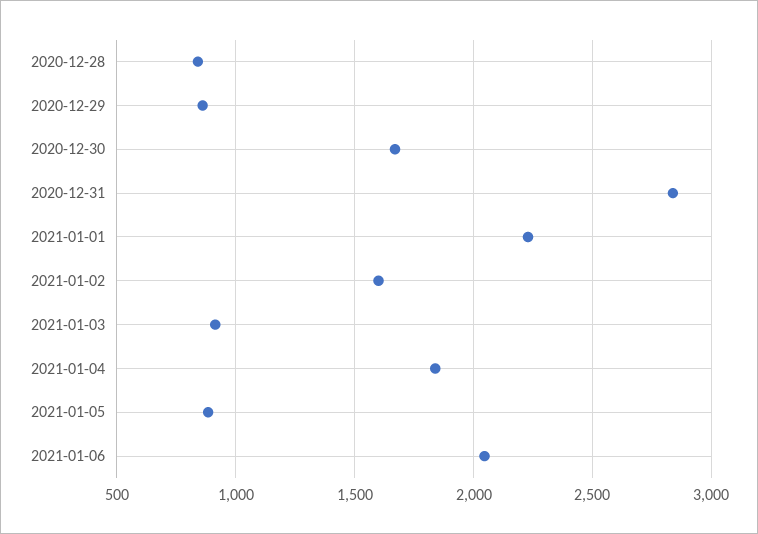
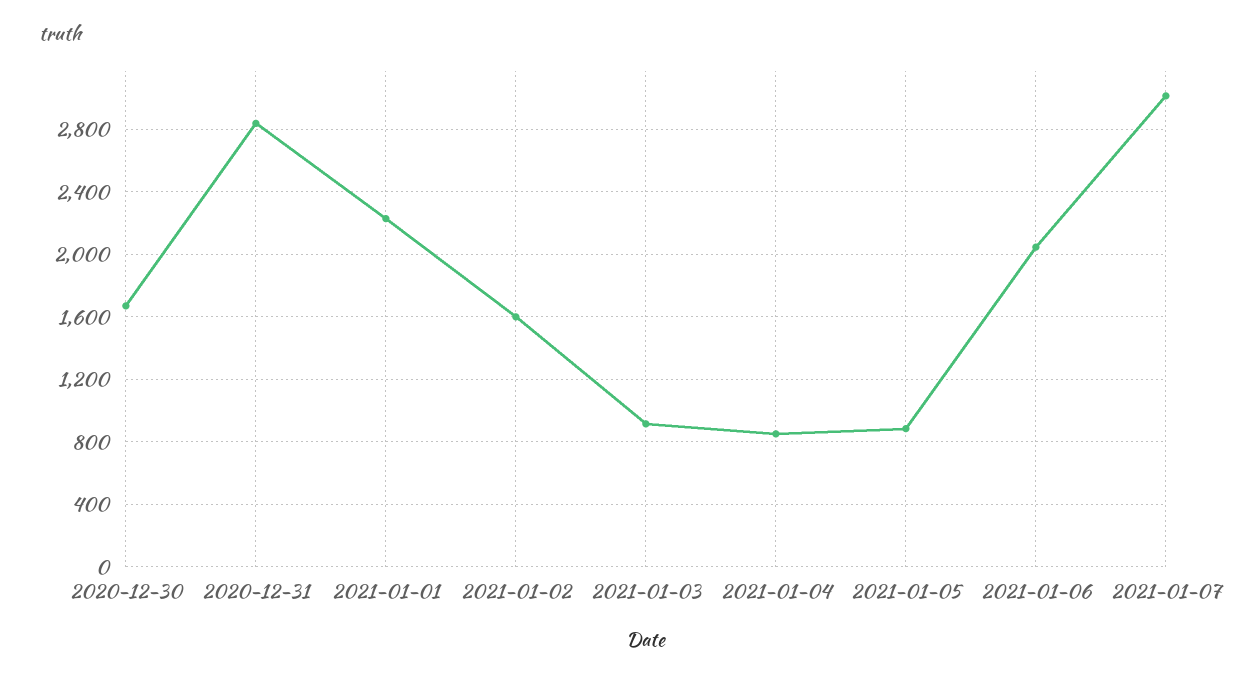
2020-12-28: 850 -> none
2020-12-29: 850 -> none
2021-01-04: 1850 -> 850
2021-01-07: none -> 3000

